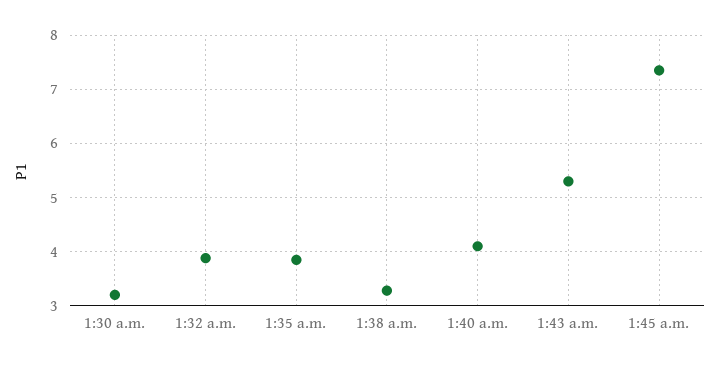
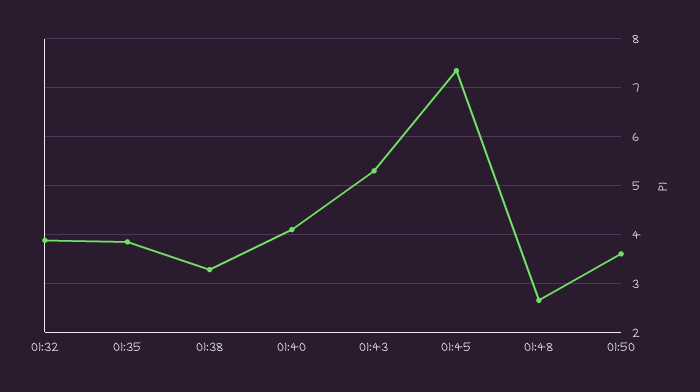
1:30 a.m.: 3.2 -> none
01:48: none -> 2.6
01:50: none -> 3.6

